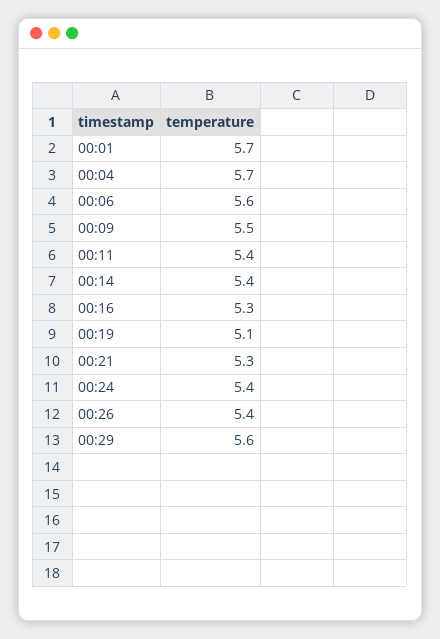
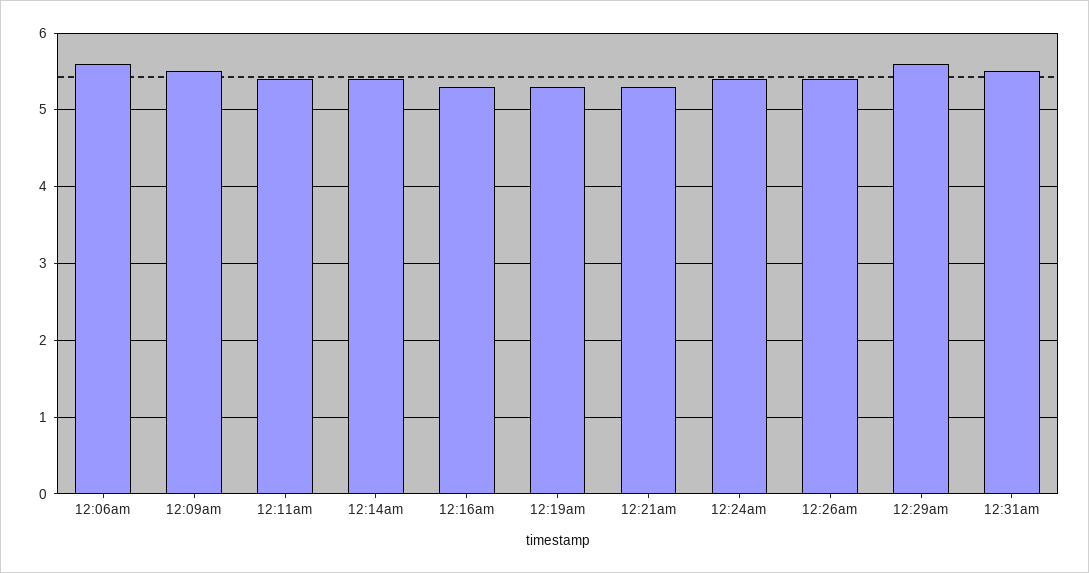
00:01: 5.7 -> none
00:04: 5.7 -> none
00:19: 5.1 -> 5.3
12:31am: none -> 5.5

